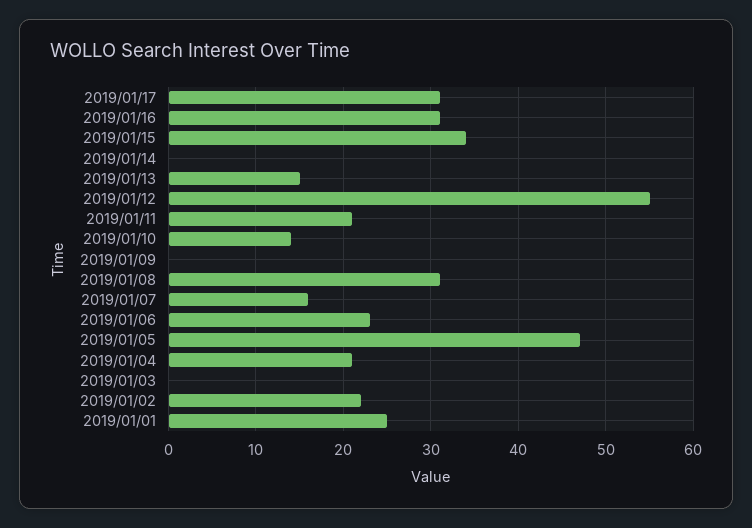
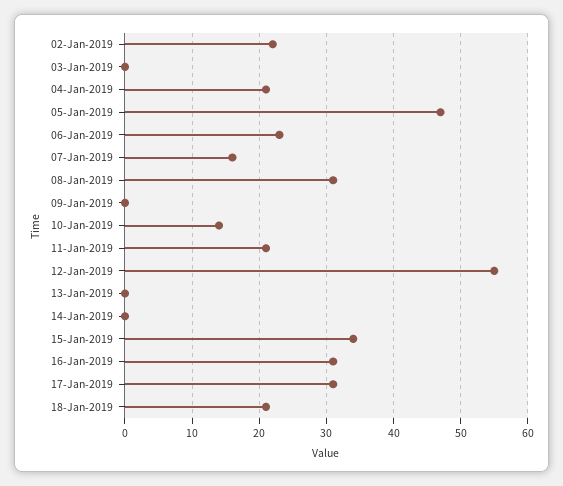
2019/01/13: 15 -> 0
2019/01/01: 25 -> none
18-Jan-2019: none -> 21

